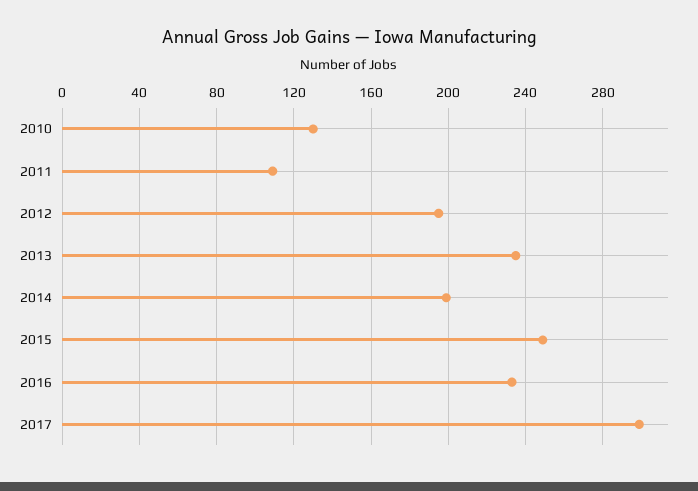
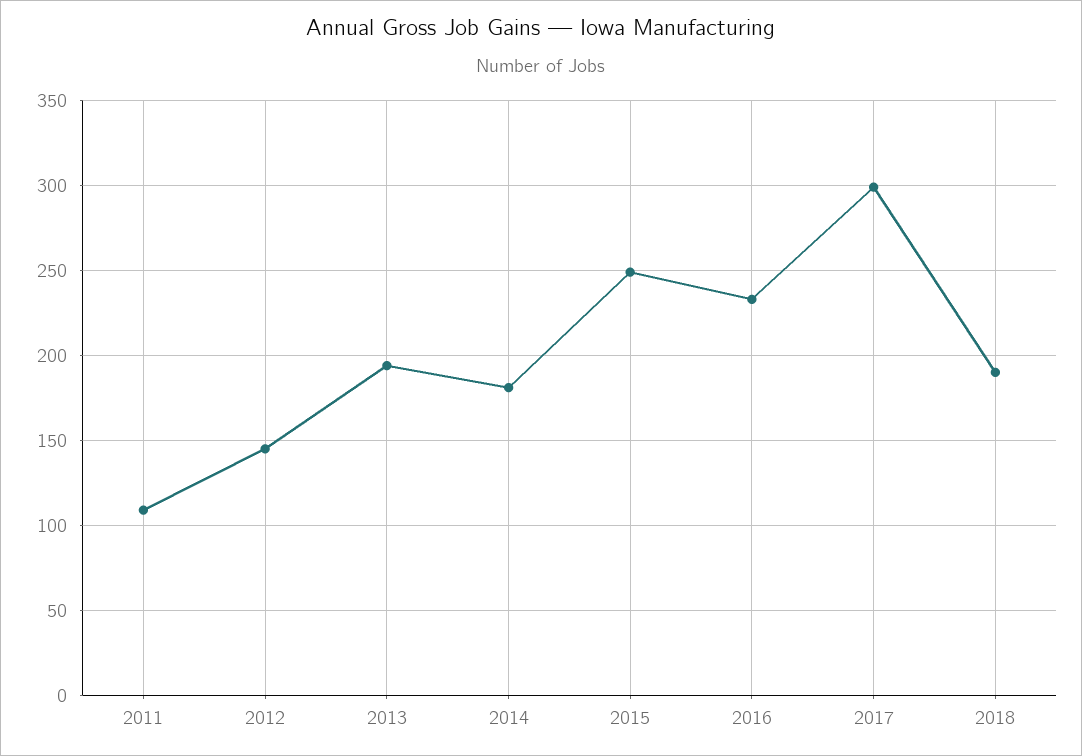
2010: 130 -> none
2012: 195 -> 145
2013: 235 -> 195
2014: 200 -> 180
2018: none -> 190

